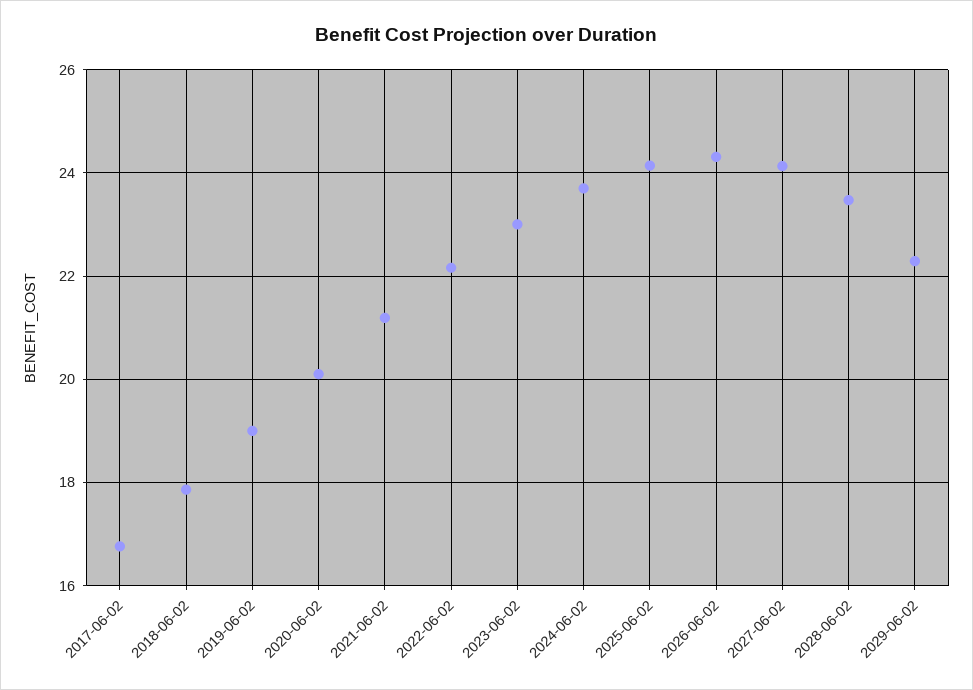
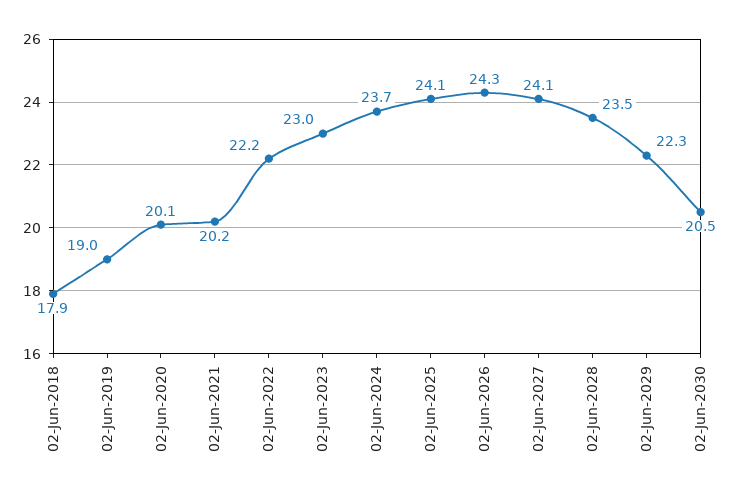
2017-06-02: 16.8 -> none
2021-06-02: 21.2 -> 20.2
02-Jun-2030: none -> 20.5

